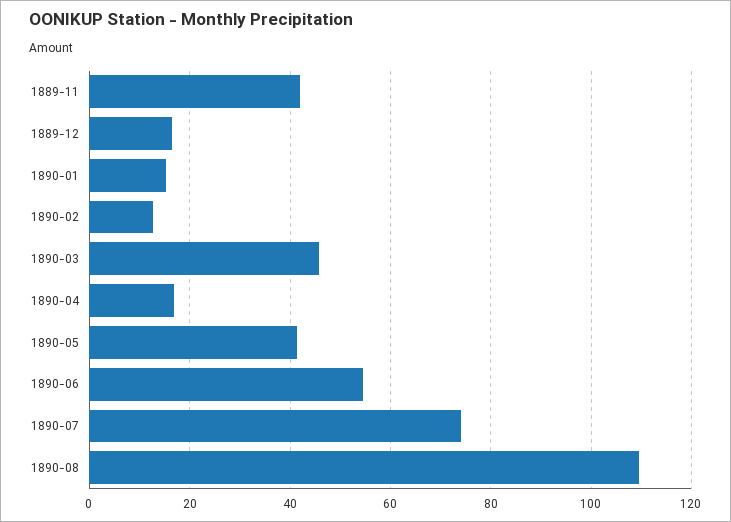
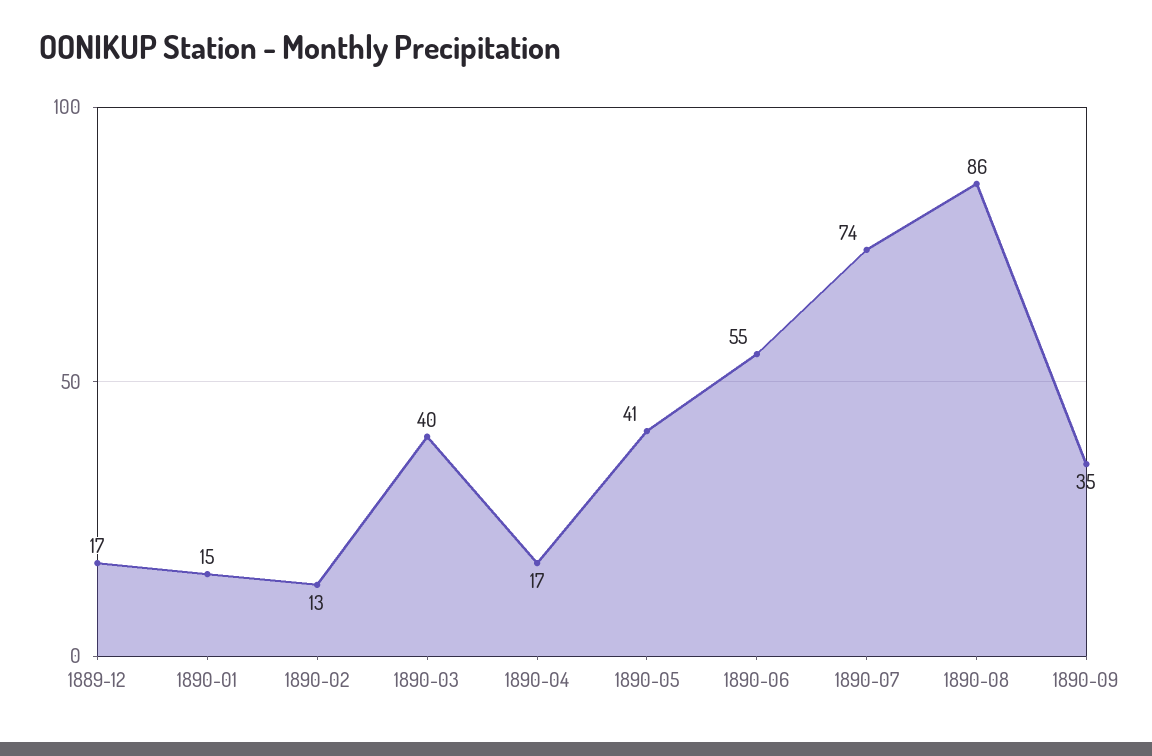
1889-11: 42 -> none
1890-03: 46 -> 40
1890-08: 110 -> 86
1890-09: none -> 35

